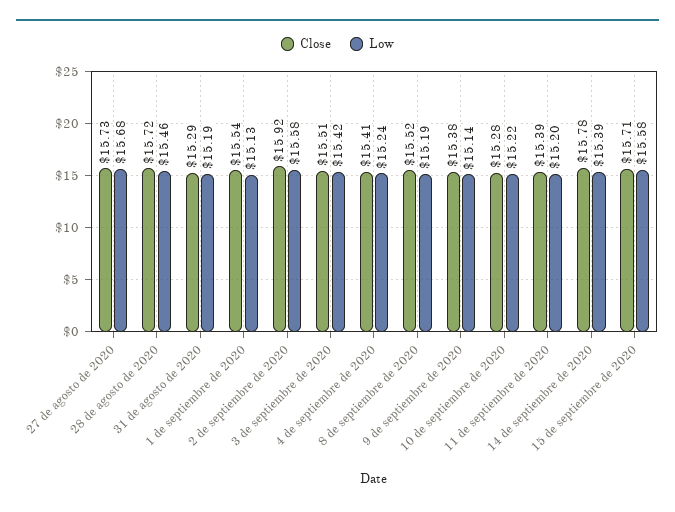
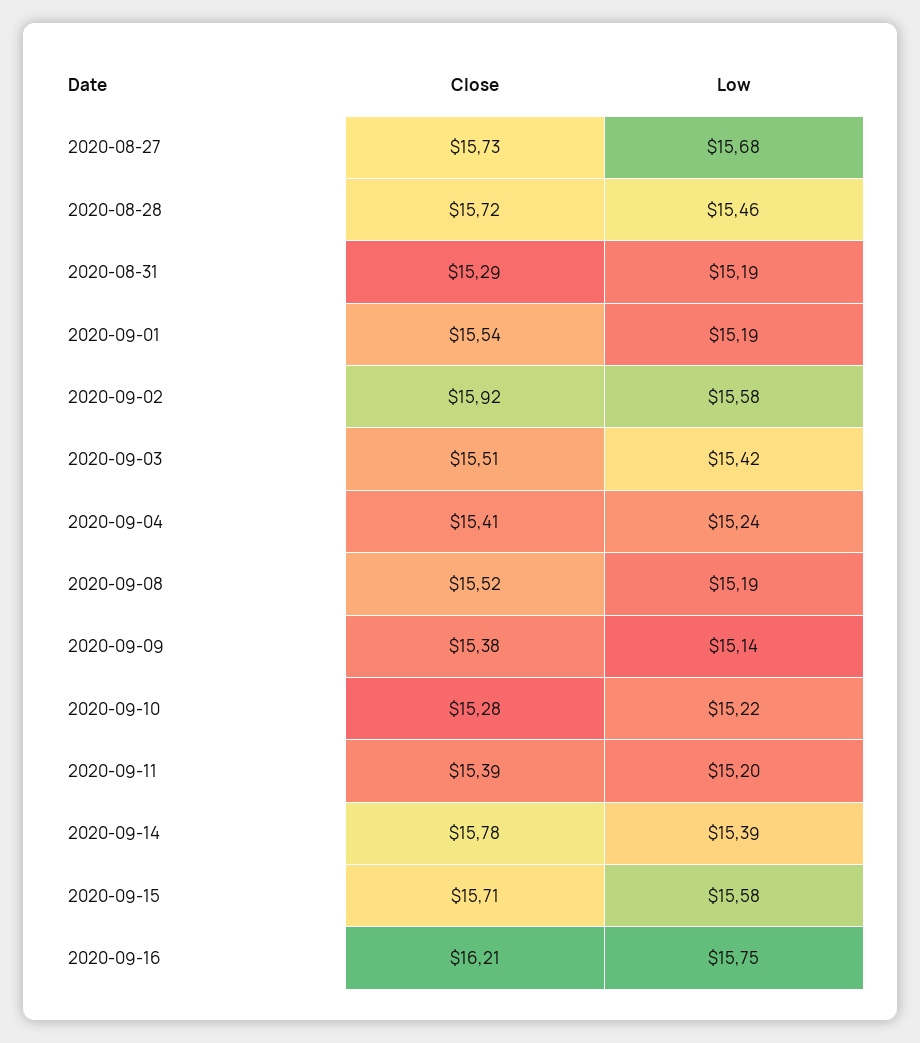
Low, 1 de septiembre de 2020: 15.13 -> 15.19
Close, 2020-09-16: none -> 16.21
Low, 2020-09-16: none -> 15.75

